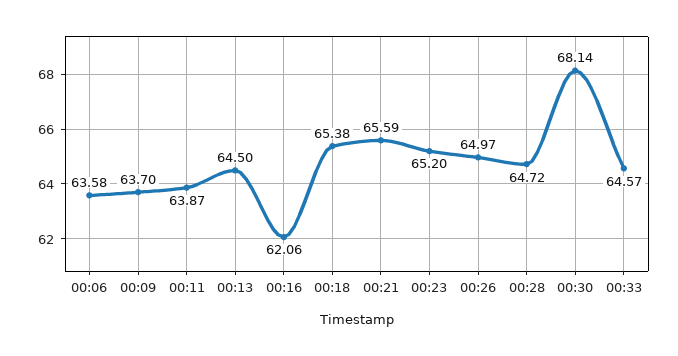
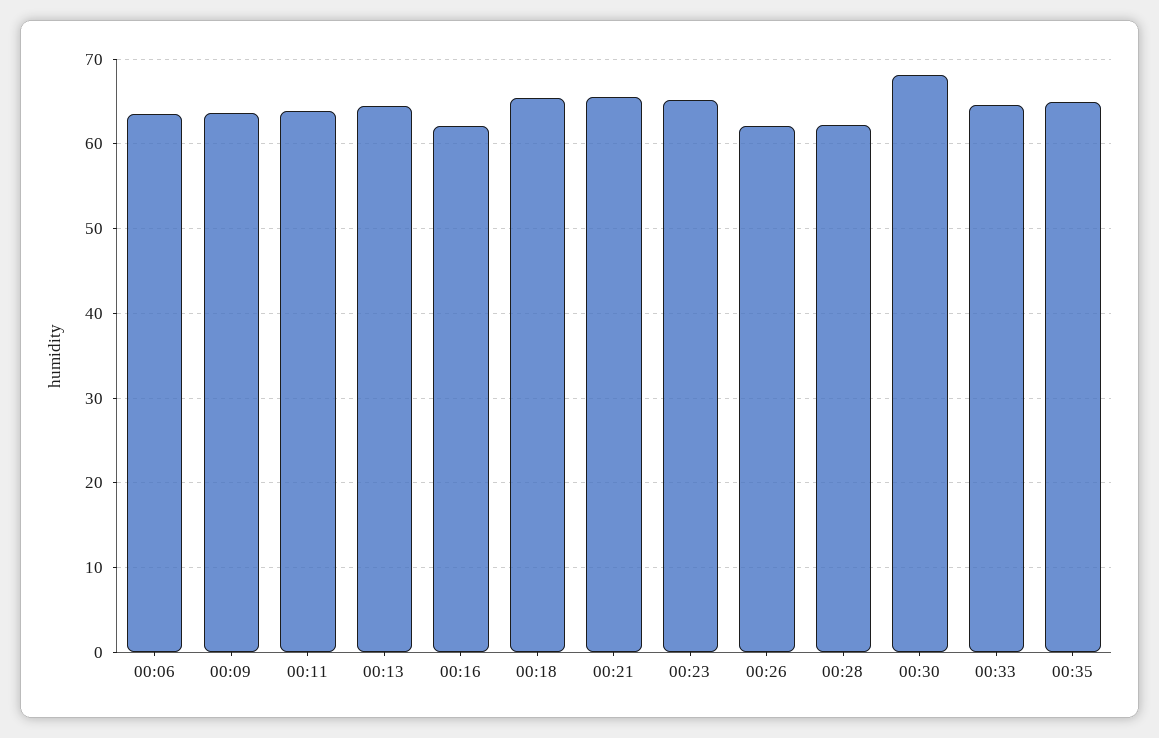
00:26: 64.97 -> 62
00:28: 64.72 -> 62
00:35: none -> 65

